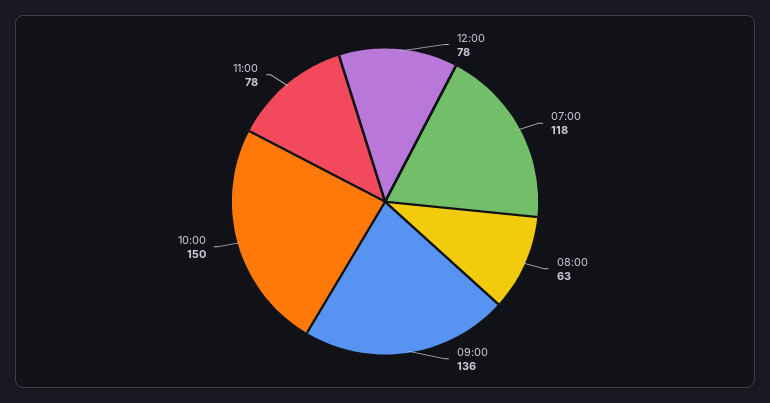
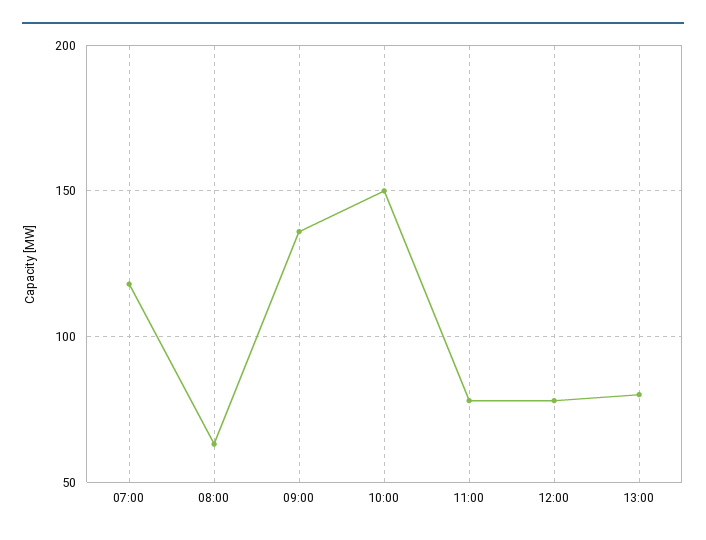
13:00: none -> 80

